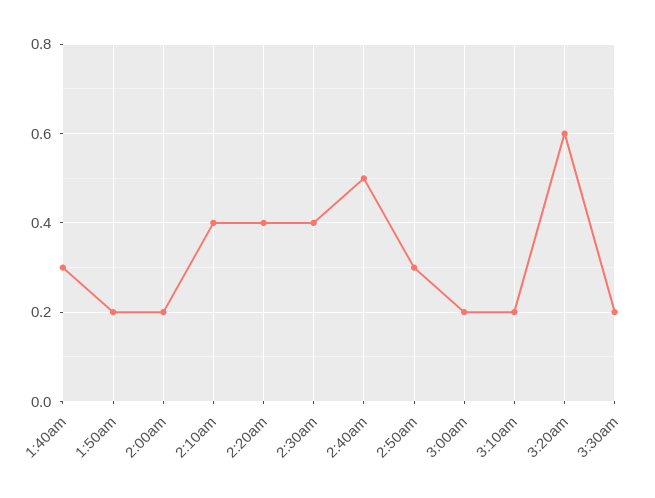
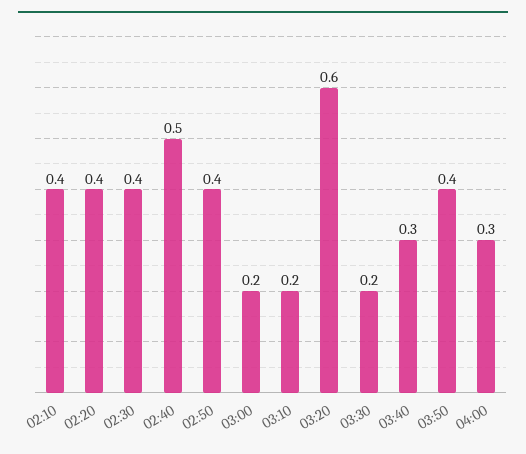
1:40am: 0.3 -> none
1:50am: 0.2 -> none
2:00am: 0.2 -> none
2:50am: 0.3 -> 0.4
03:40: none -> 0.3
03:50: none -> 0.4
04:00: none -> 0.3

